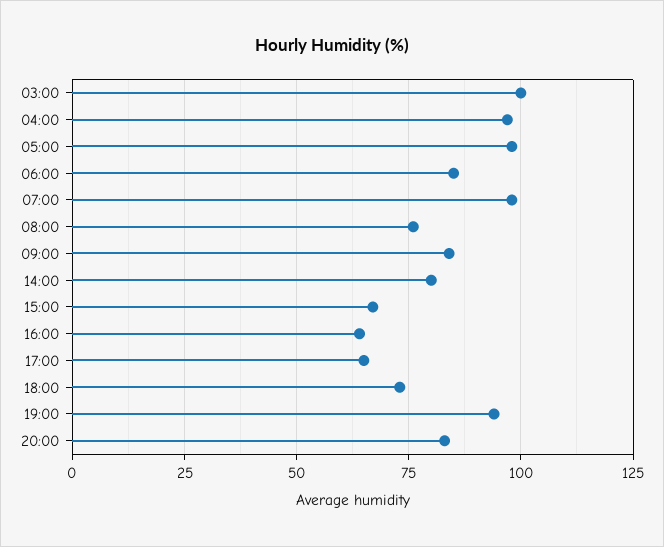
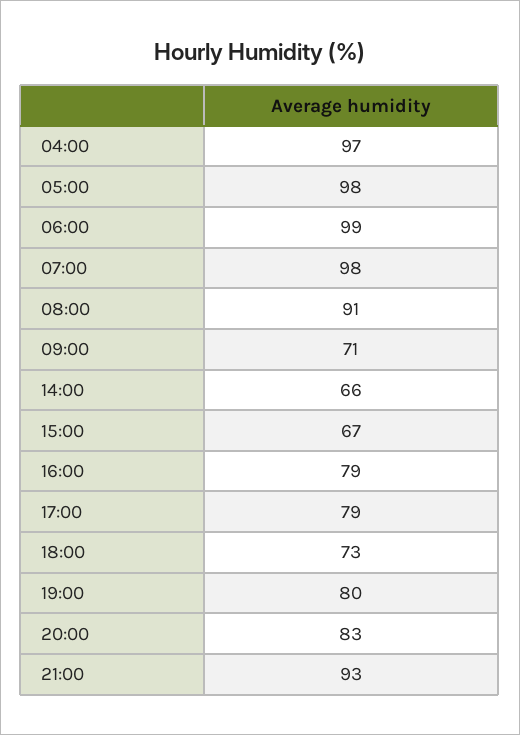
03:00: 100 -> none
06:00: 85 -> 99
08:00: 75 -> 91
09:00: 85 -> 71
14:00: 80 -> 66
16:00: 65 -> 79
17:00: 65 -> 79
19:00: 95 -> 80
21:00: none -> 93

